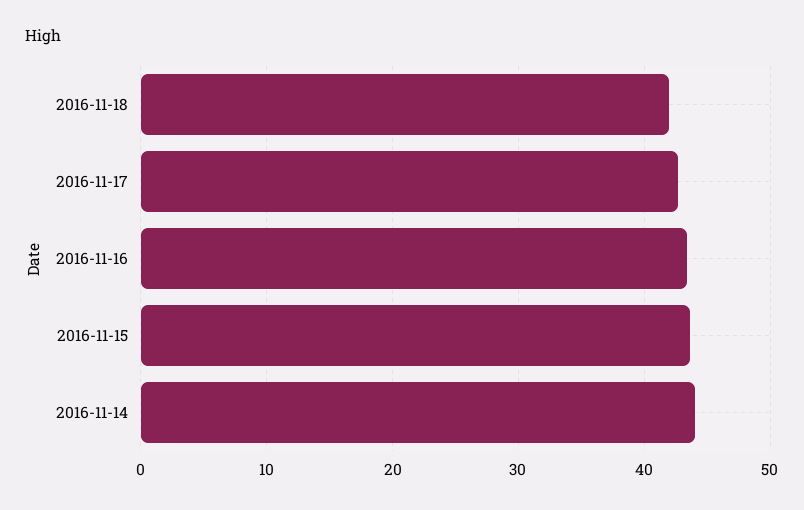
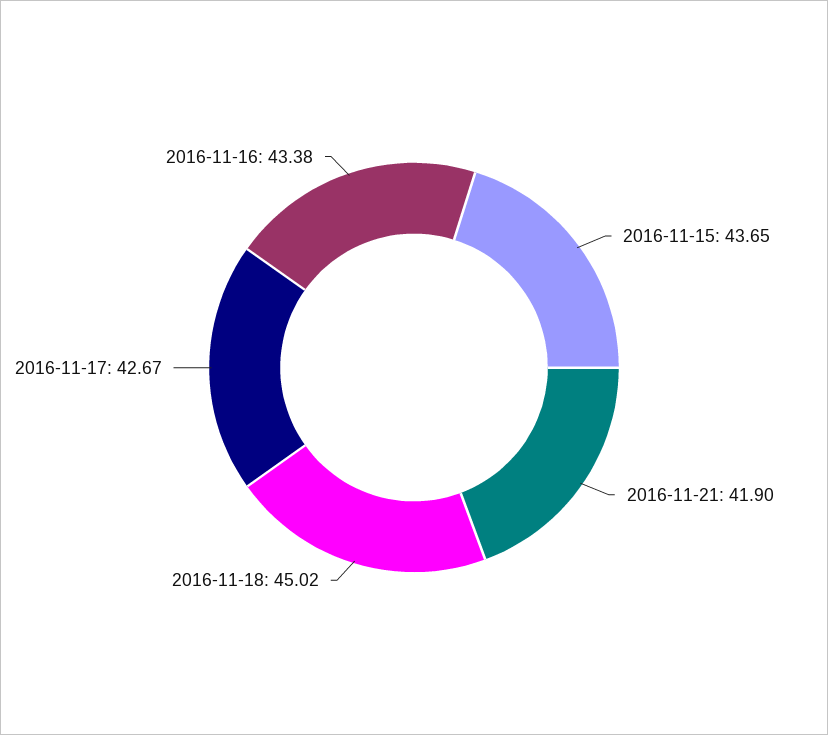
2016-11-18: 42 -> 45.02
2016-11-14: 44 -> none
2016-11-21: none -> 41.9

